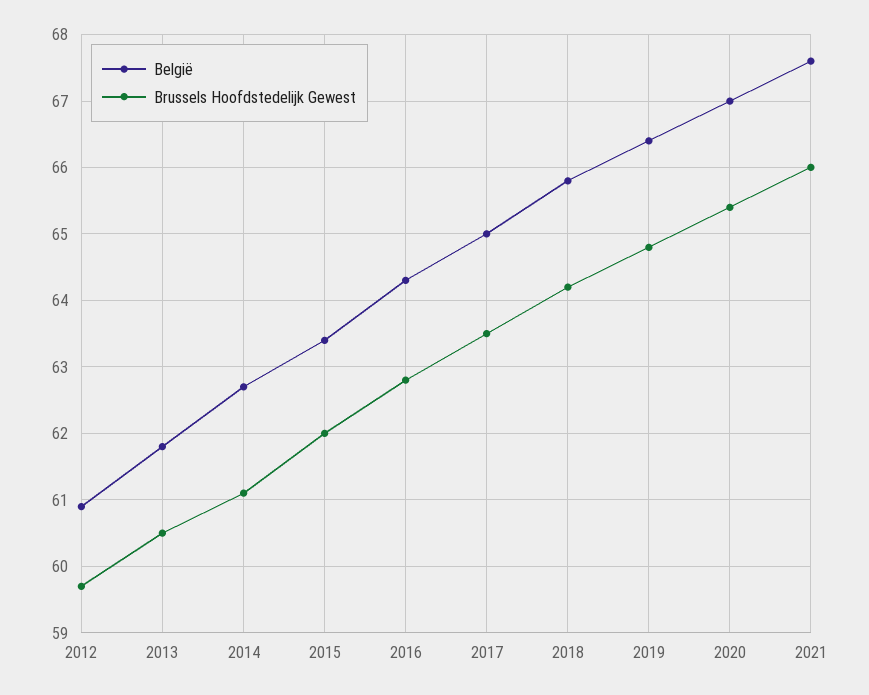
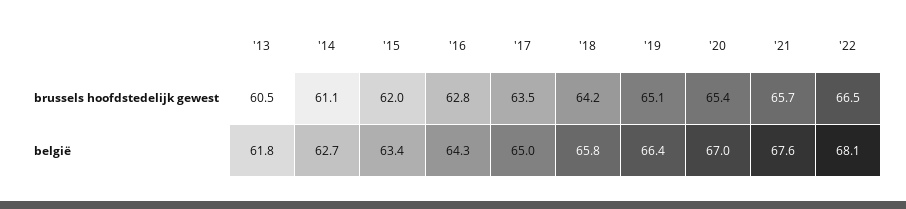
België, 2012: 60.9 -> none
Brussels Hoofdstedelijk Gewest, 2012: 59.7 -> none
Brussels Hoofdstedelijk Gewest, 2019: 64.8 -> 65.1
Brussels Hoofdstedelijk Gewest, 2021: 66 -> 65.7
Brussels Hoofdstedelijk Gewest, '22: none -> 66.5
België, '22: none -> 68.1

